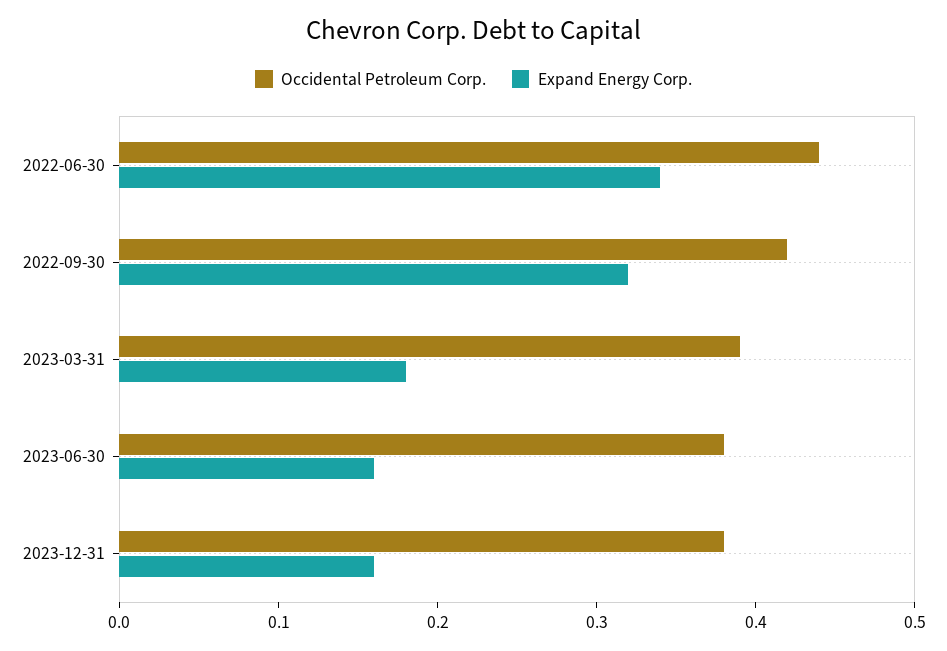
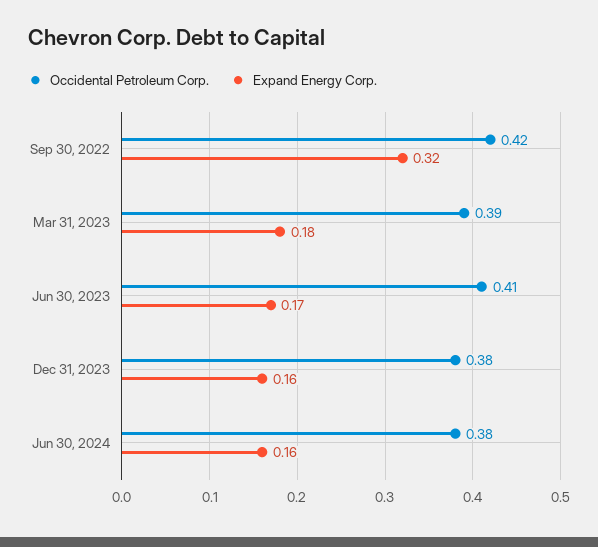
Occidental Petroleum Corp., 2022-06-30: 0.44 -> none
Expand Energy Corp., 2022-06-30: 0.34 -> none
Occidental Petroleum Corp., 2023-06-30: 0.38 -> 0.41
Expand Energy Corp., 2023-06-30: 0.16 -> 0.17
Occidental Petroleum Corp., Jun 30, 2024: none -> 0.38
Expand Energy Corp., Jun 30, 2024: none -> 0.16

